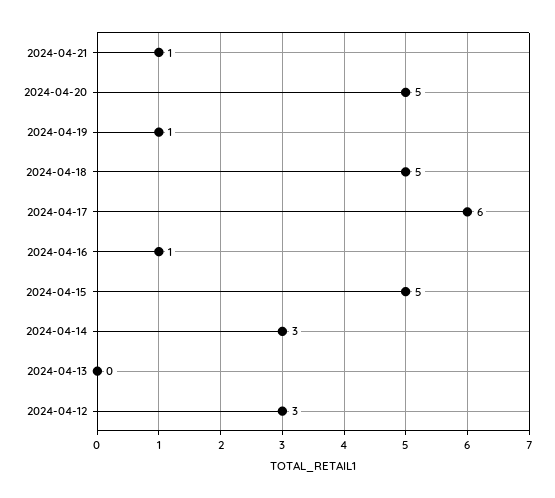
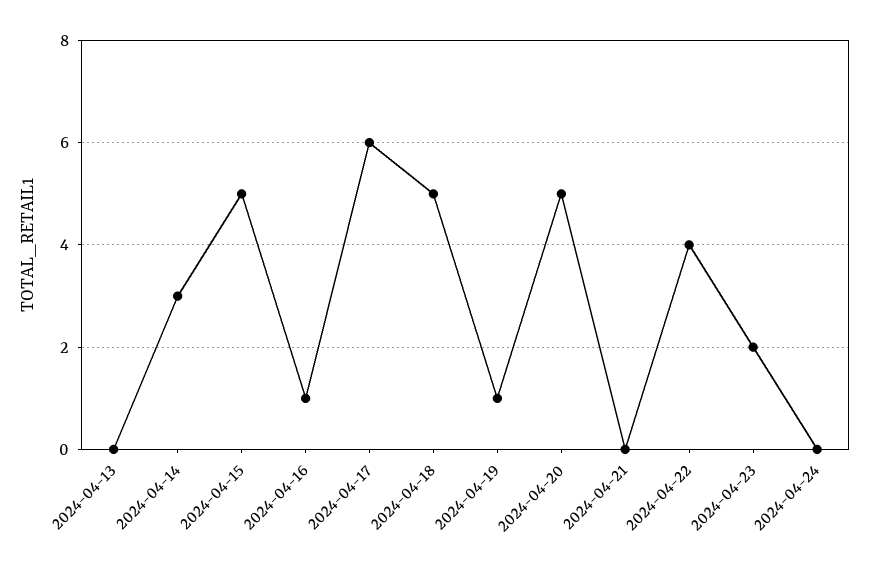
2024-04-21: 1 -> 0
2024-04-12: 3 -> none
2024-04-22: none -> 4
2024-04-23: none -> 2
2024-04-24: none -> 0

